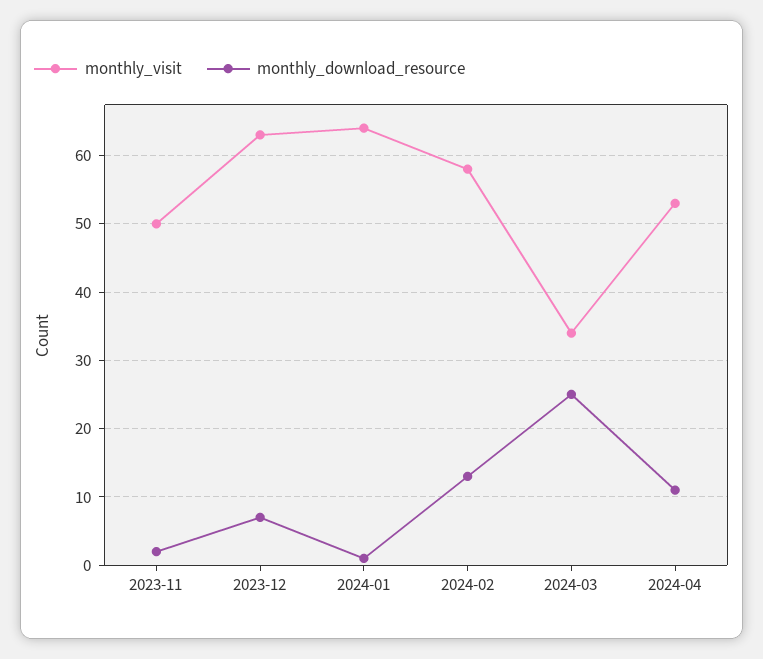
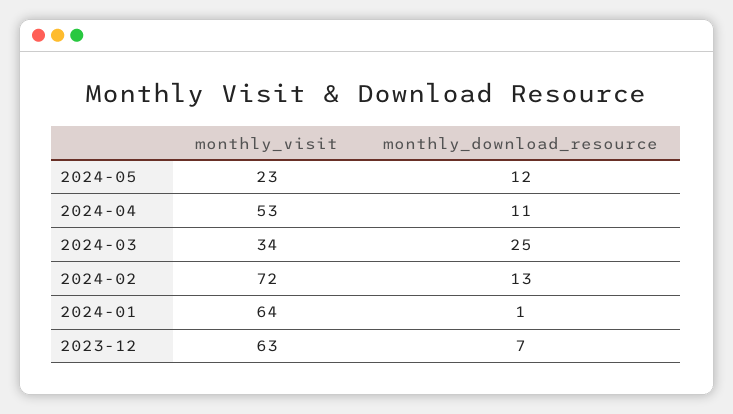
monthly_visit, 2023-11: 50 -> none
monthly_download_resource, 2023-11: 2 -> none
monthly_visit, 2024-02: 58 -> 72
monthly_visit, 2024-05: none -> 23
monthly_download_resource, 2024-05: none -> 12

